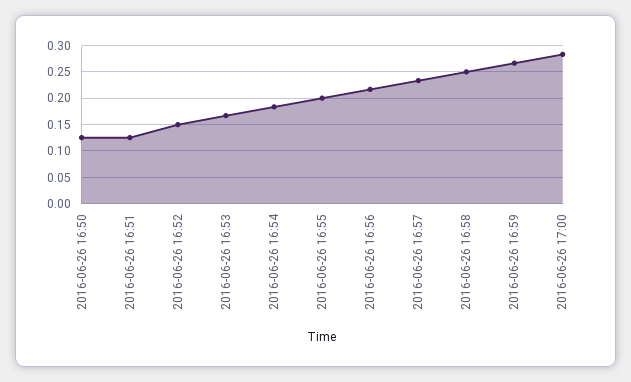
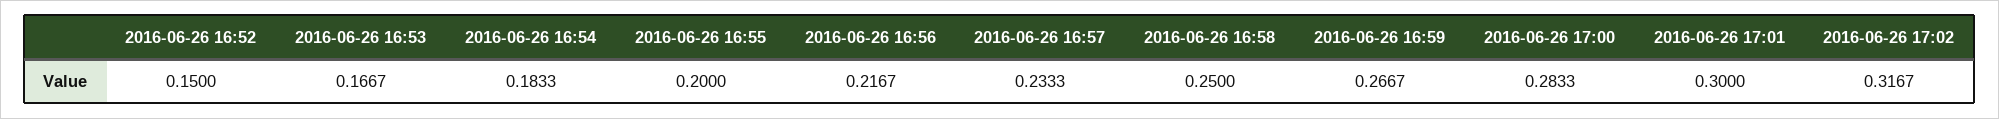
2016-06-26 16:50: 0.125 -> none
2016-06-26 16:51: 0.125 -> none
2016-06-26 17:01: none -> 0.3
2016-06-26 17:02: none -> 0.3167

